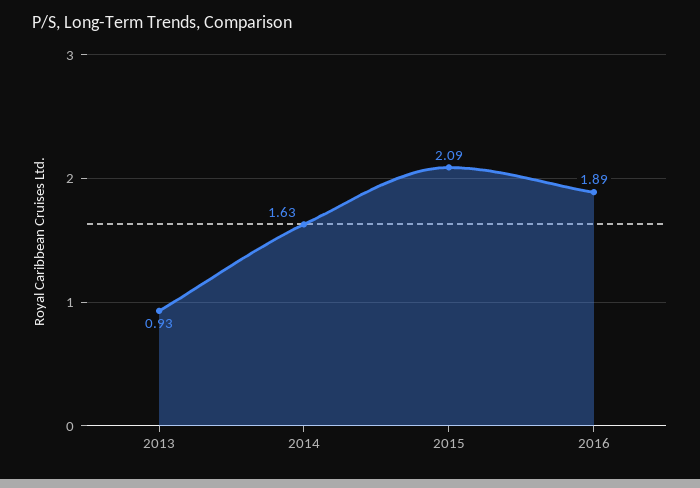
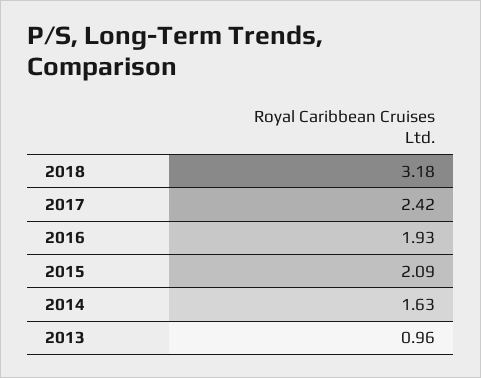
2013: 0.93 -> 0.96
2016: 1.89 -> 1.93
2018: none -> 3.18
2017: none -> 2.42

